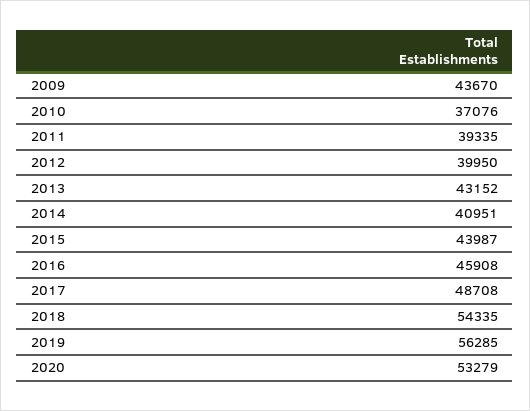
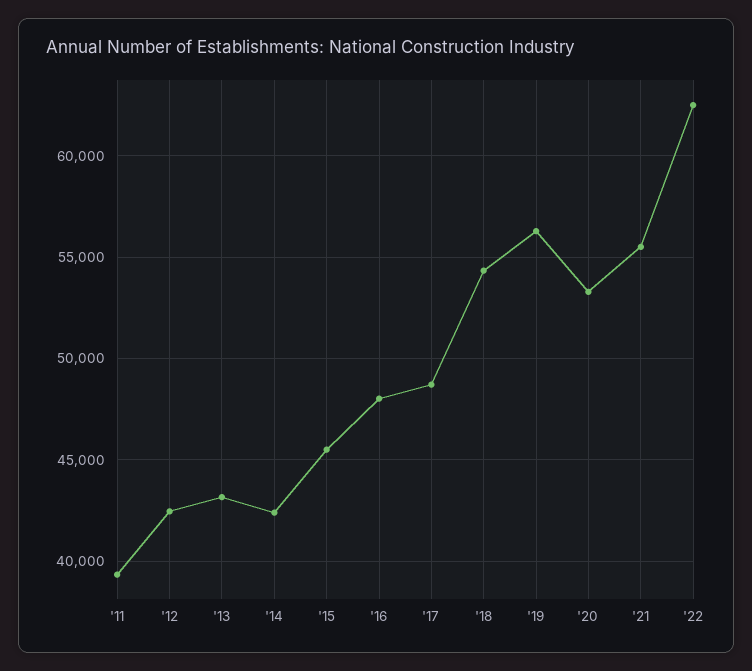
2009: 43670 -> none
2010: 37076 -> none
2012: 39950 -> 42500
2014: 40951 -> 42500
2015: 43987 -> 45500
2016: 45908 -> 48000
'21: none -> 55500
'22: none -> 62500

